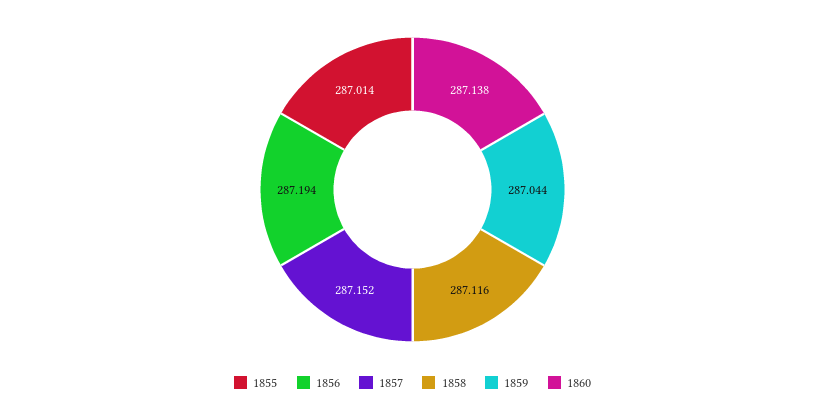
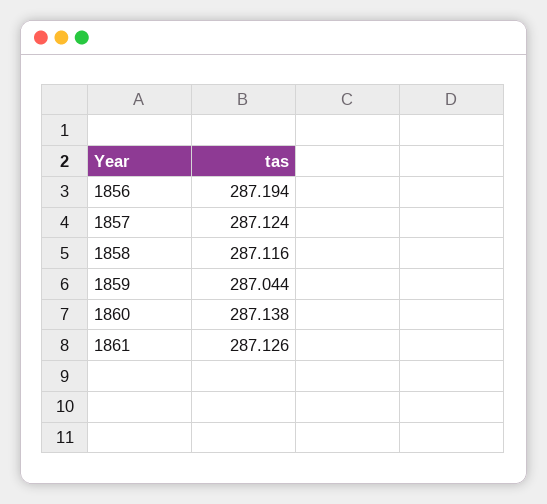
1855: 287.014 -> none
1857: 287.152 -> 287.124
1861: none -> 287.126

